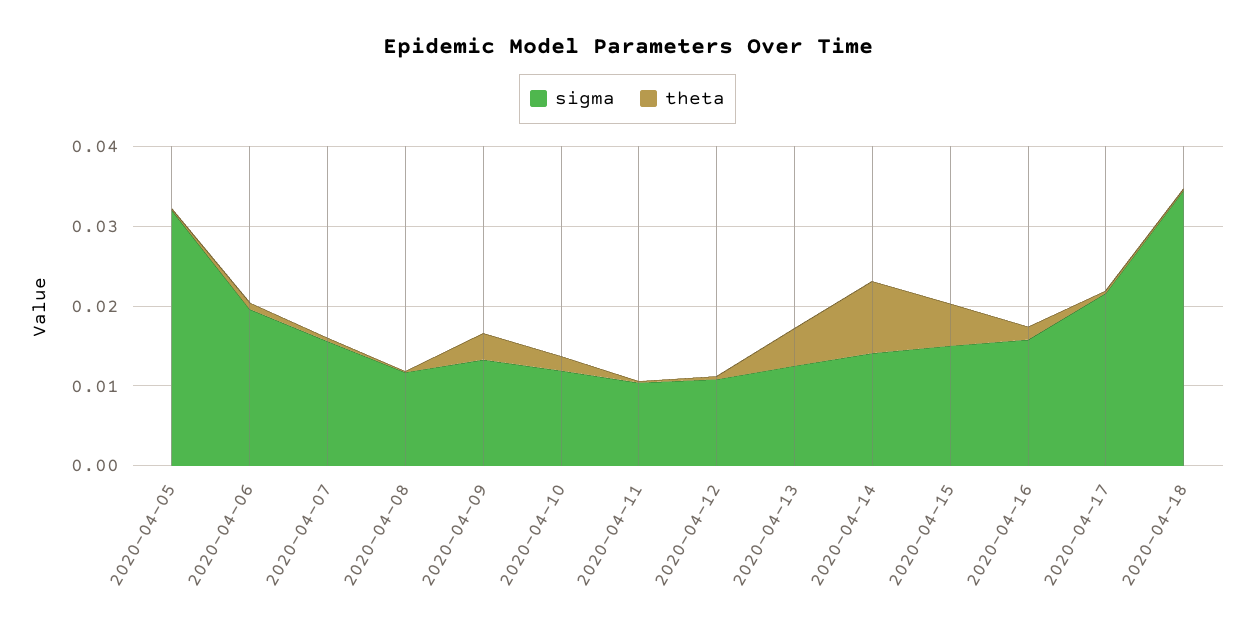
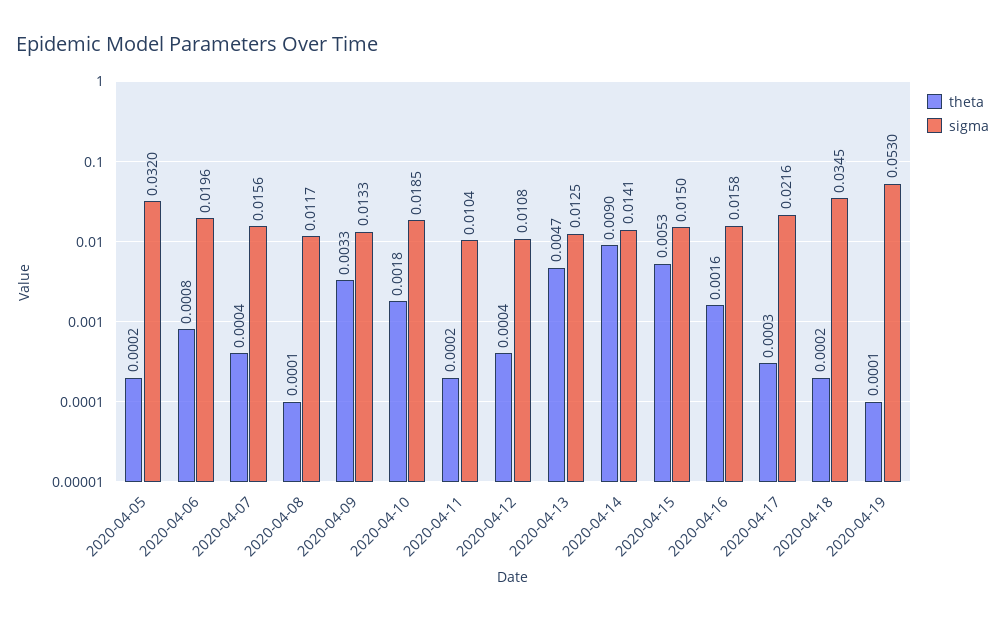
sigma, 2020-04-10: 0.012 -> 0.0185
theta, 2020-04-19: none -> 0.0001
sigma, 2020-04-19: none -> 0.053

